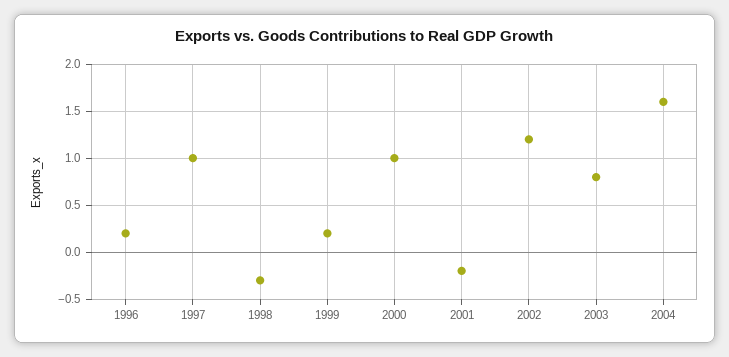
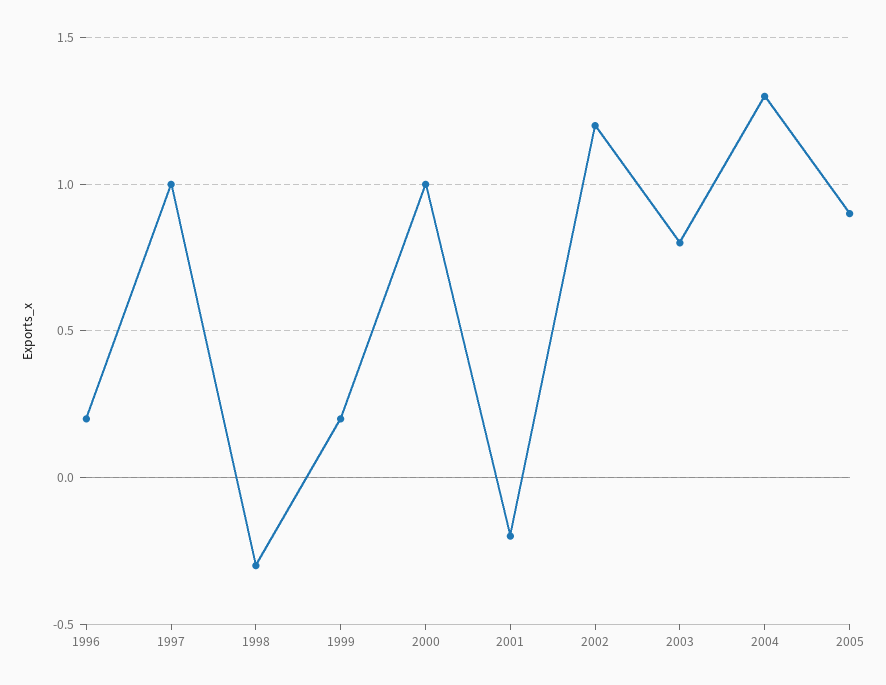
2004: 1.6 -> 1.3
2005: none -> 0.9

